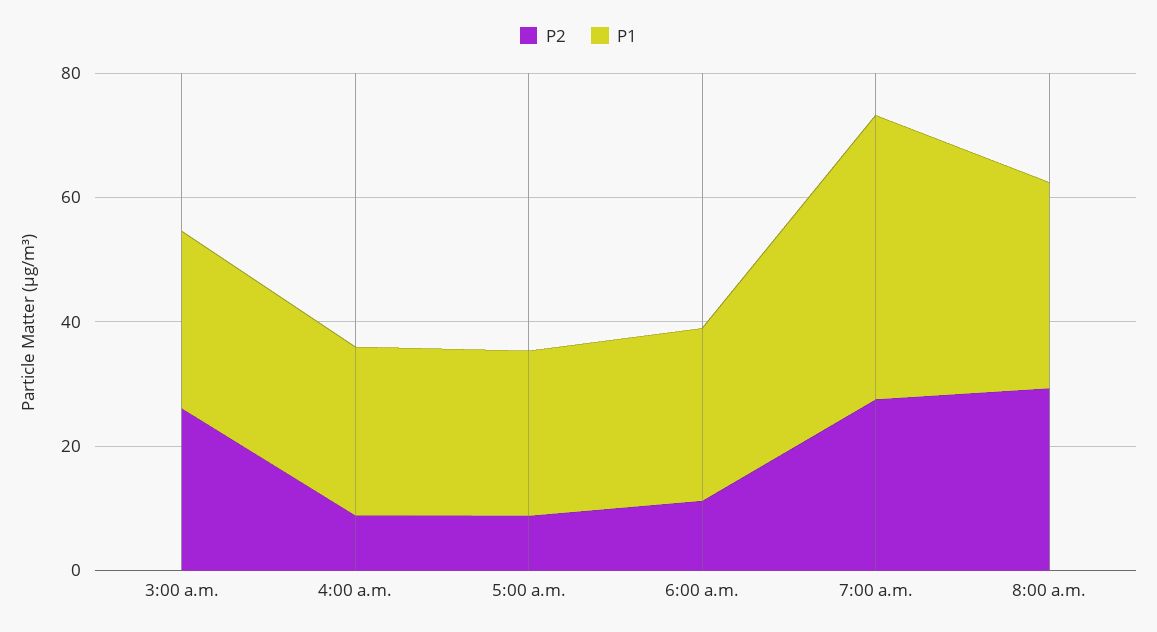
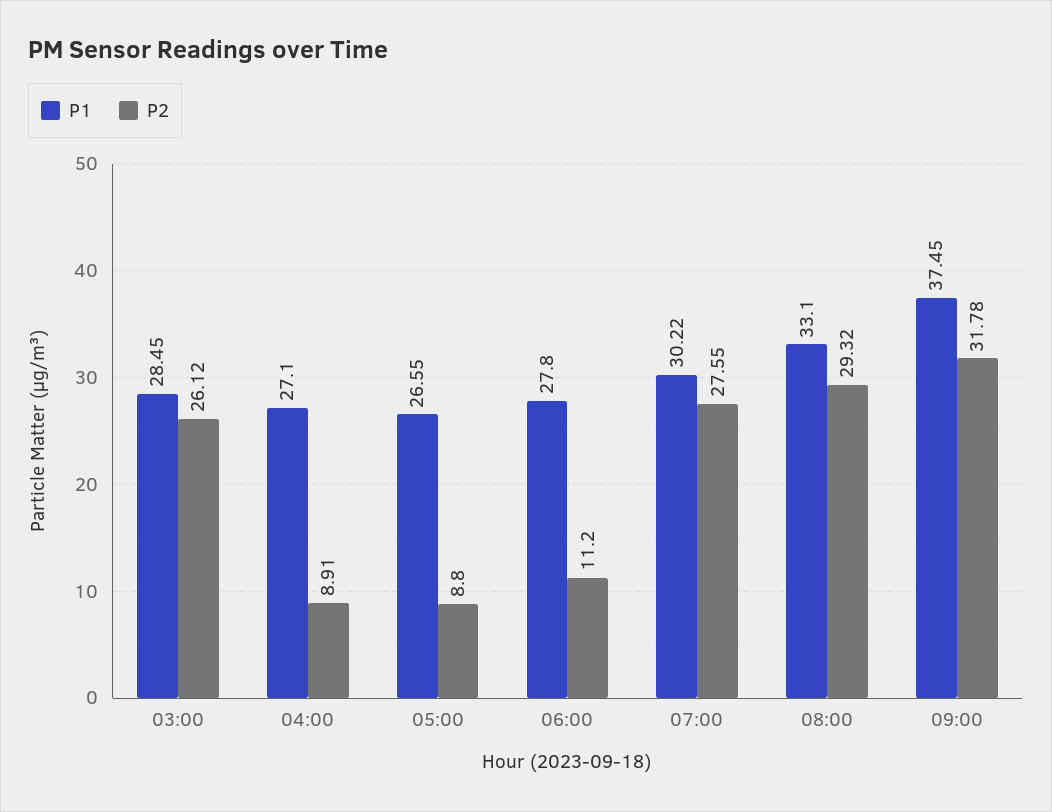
P1, 7:00 a.m.: 45 -> 30.22
P1, 09:00: none -> 37.45
P2, 09:00: none -> 31.78

